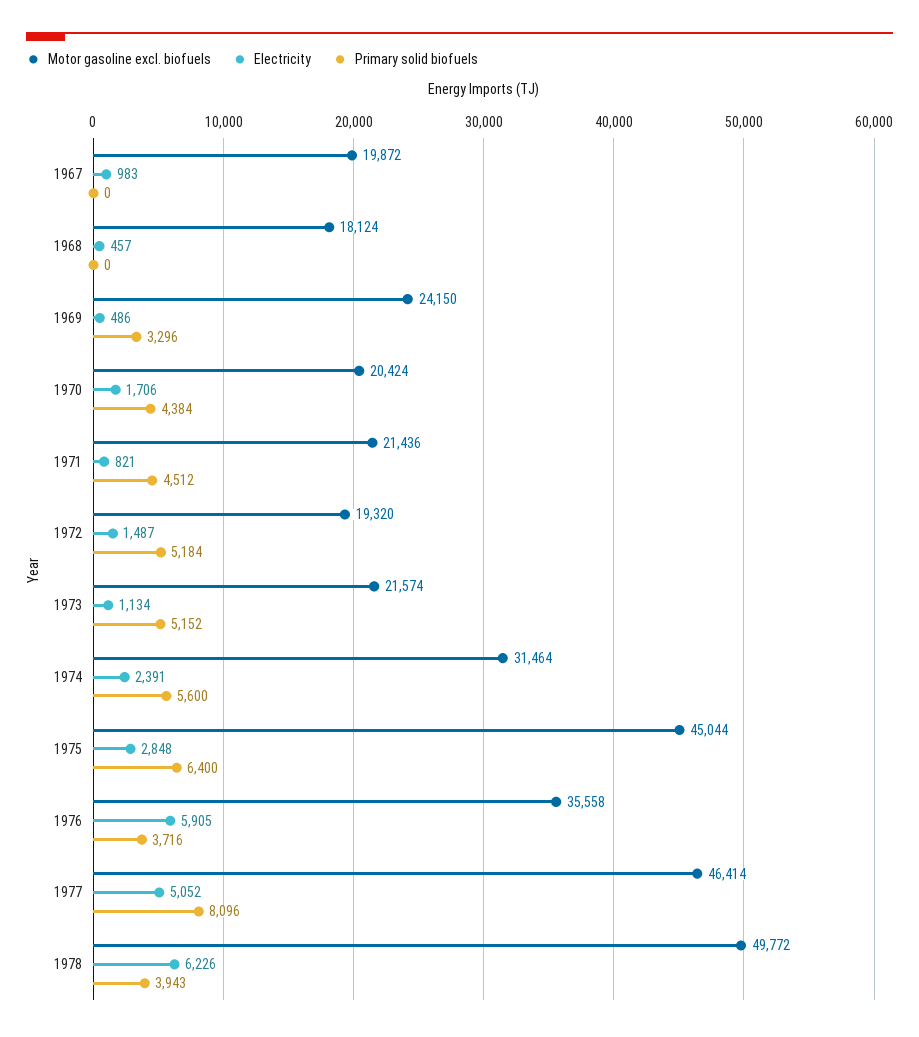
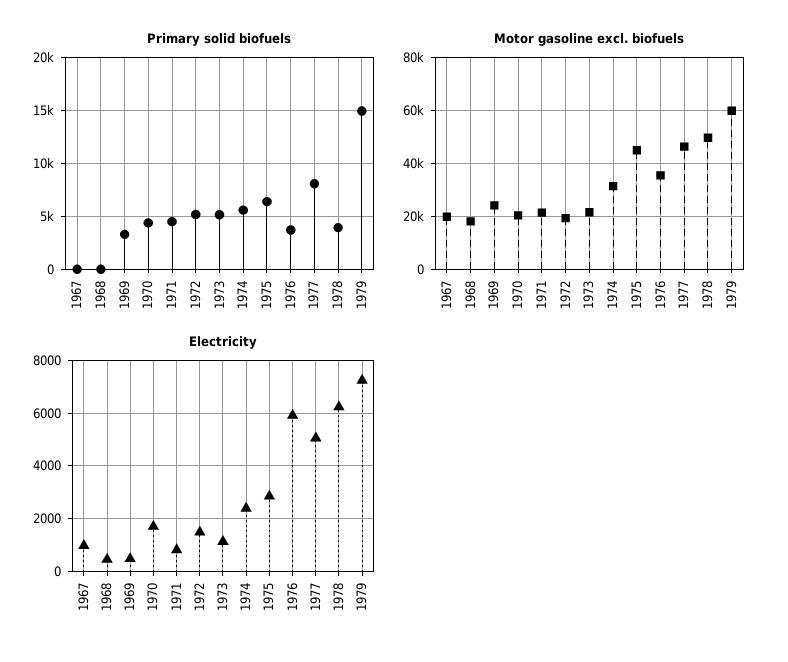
Primary solid biofuels, 1979: none -> 15000
Motor gasoline excl. biofuels, 1979: none -> 60000
Electricity, 1979: none -> 7250

